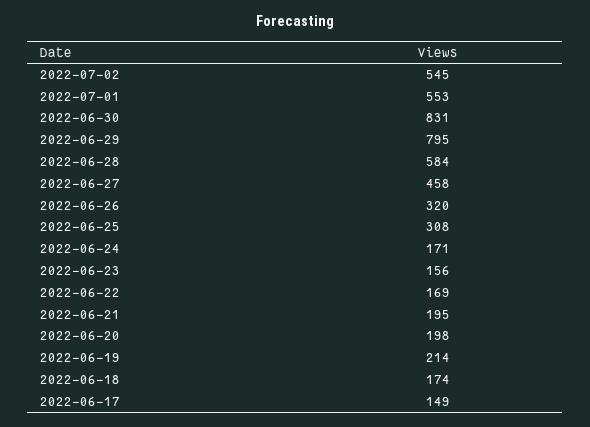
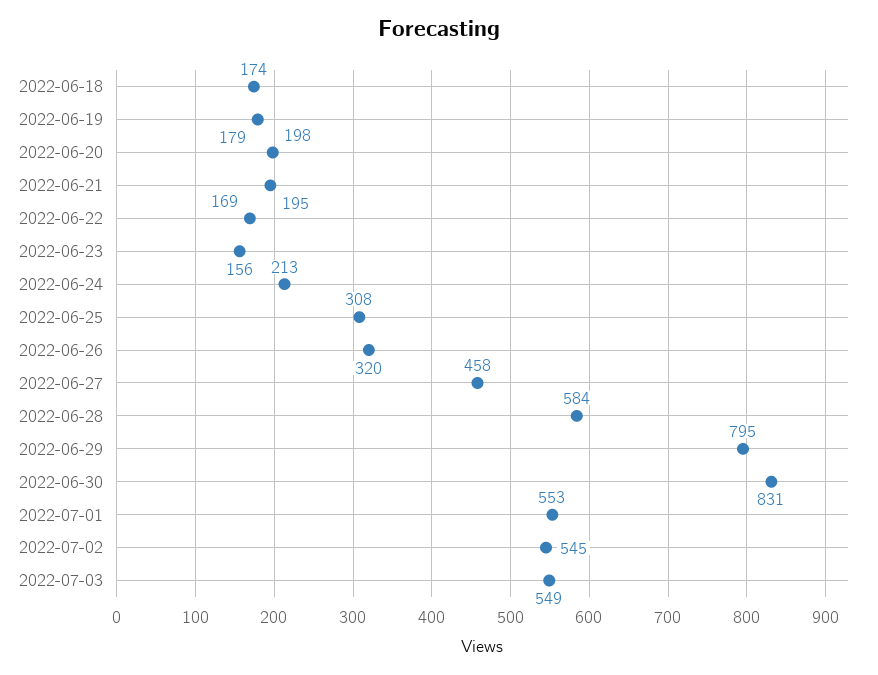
2022-06-24: 171 -> 213
2022-06-19: 214 -> 179
2022-06-17: 149 -> none
2022-07-03: none -> 549

